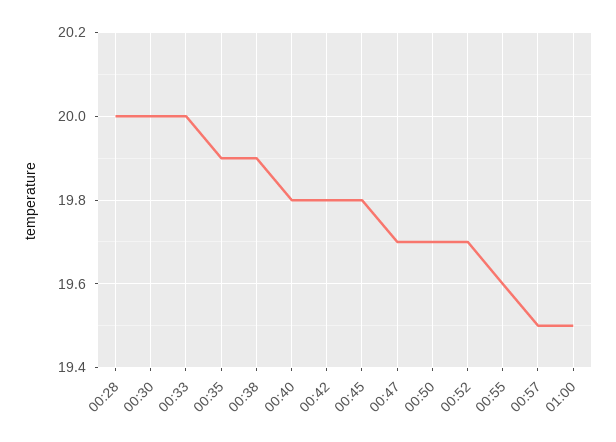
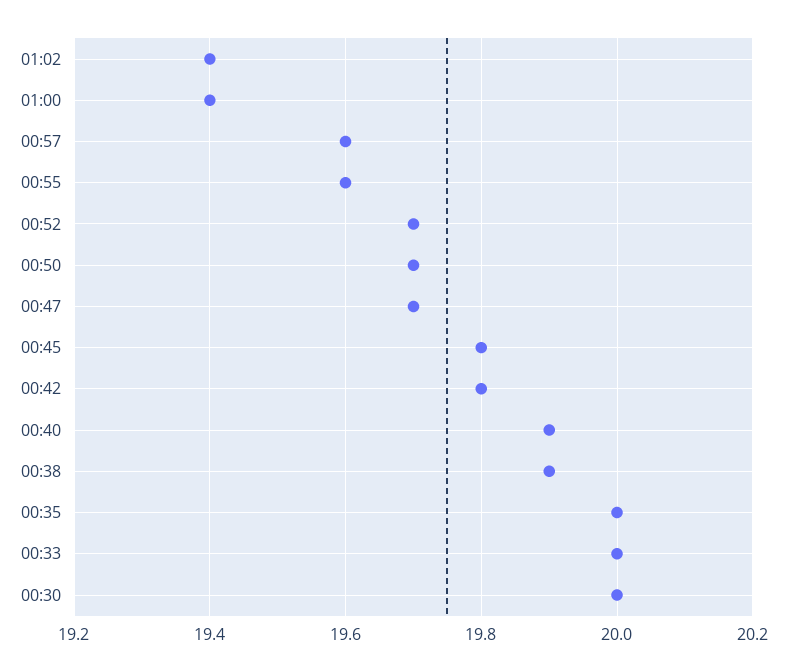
00:28: 20 -> none
00:35: 19.9 -> 20
00:40: 19.8 -> 19.9
00:57: 19.5 -> 19.6
01:00: 19.5 -> 19.4
01:02: none -> 19.4

